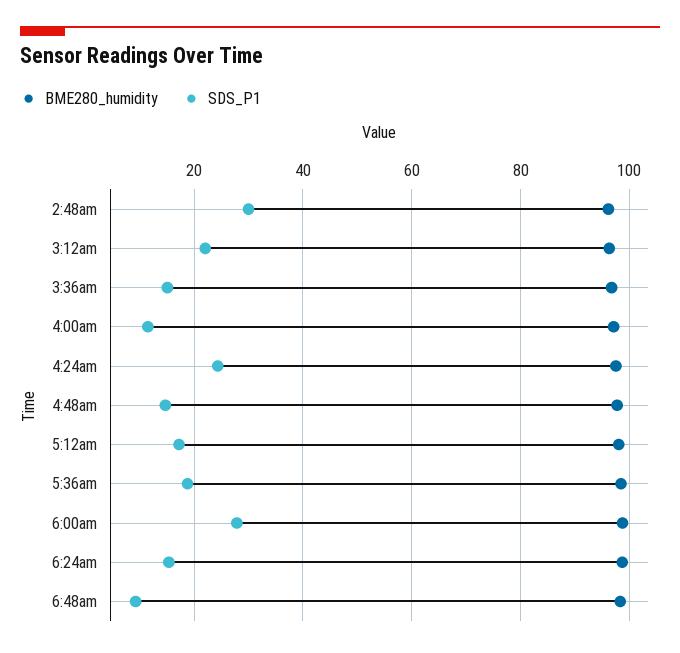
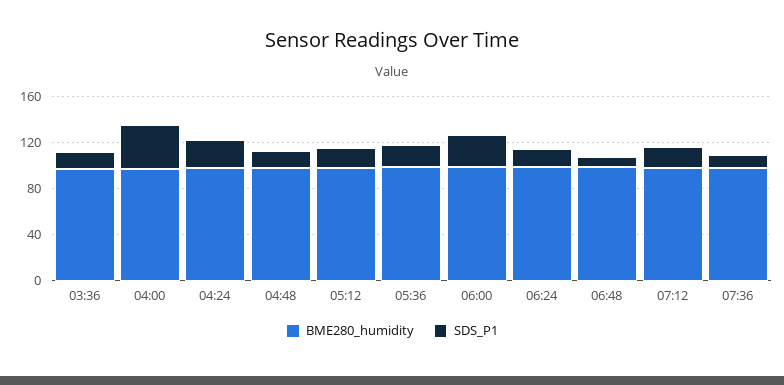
BME280_humidity, 2:48am: 96 -> none
SDS_P1, 2:48am: 30 -> none
BME280_humidity, 3:12am: 96 -> none
SDS_P1, 3:12am: 22 -> none
SDS_P1, 4:00am: 12 -> 40
BME280_humidity, 07:12: none -> 100
SDS_P1, 07:12: none -> 20
BME280_humidity, 07:36: none -> 100
SDS_P1, 07:36: none -> 10

